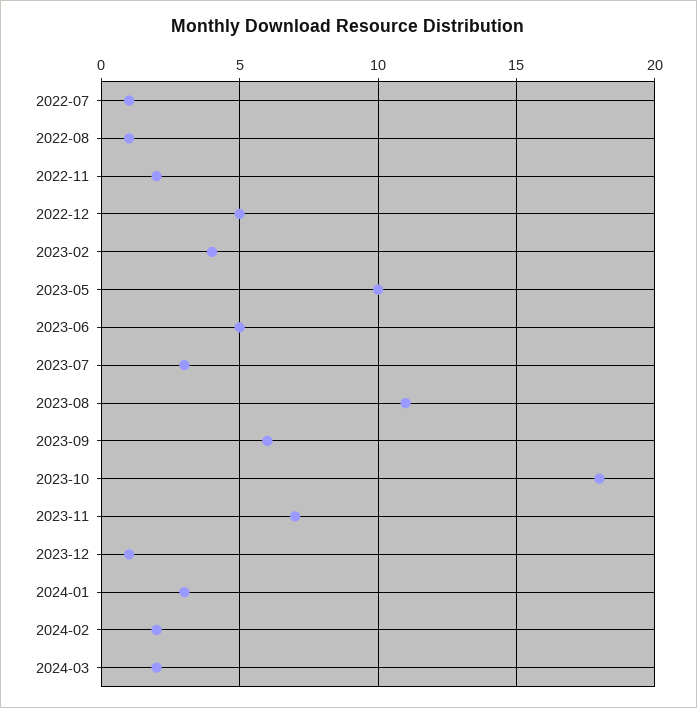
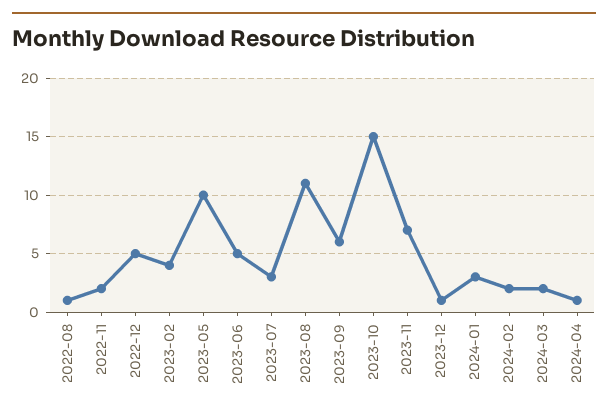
2022-07: 1 -> none
2023-10: 18 -> 15
2024-04: none -> 1

